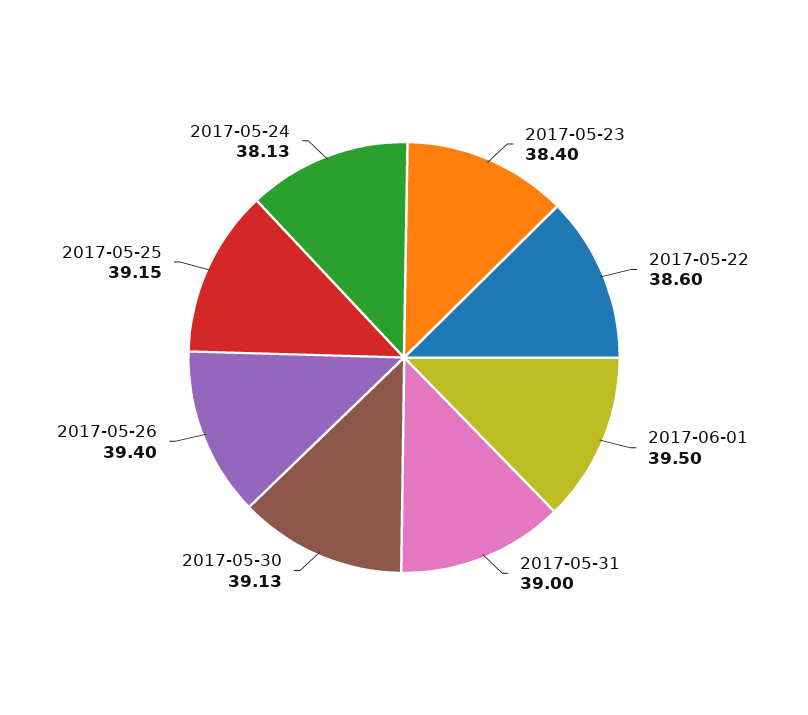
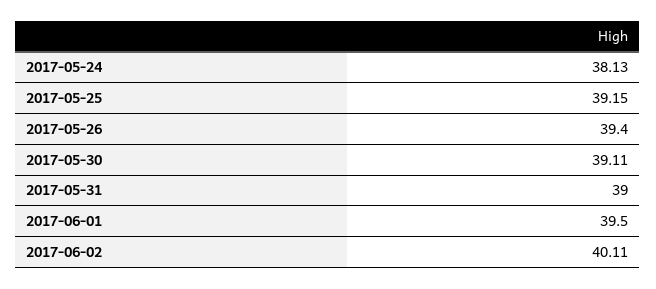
2017-05-23: 38.4 -> none
2017-05-22: 38.6 -> none
2017-05-30: 39.13 -> 39.11
2017-06-02: none -> 40.11

